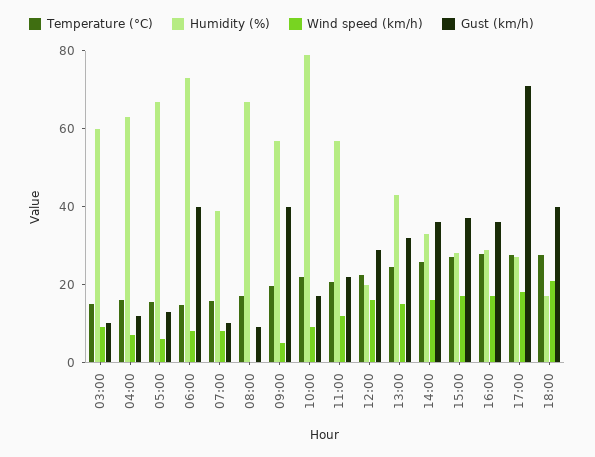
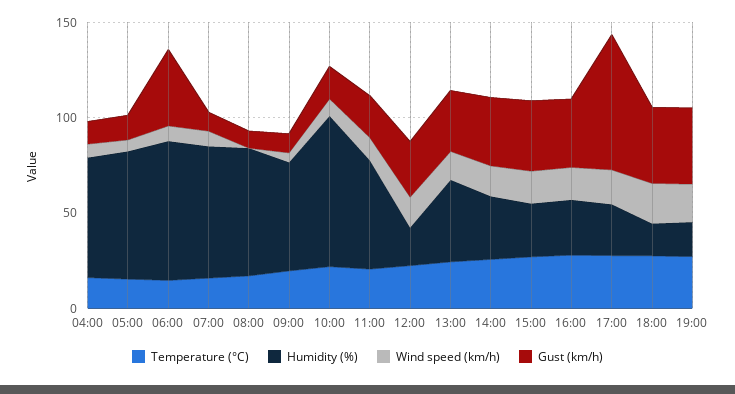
Temperature (°C), 03:00: 15 -> none
Humidity (%), 03:00: 60 -> none
Wind speed (km/h), 03:00: 10 -> none
Gust (km/h), 03:00: 10 -> none
Humidity (%), 07:00: 40 -> 70
Gust (km/h), 09:00: 40 -> 10
Temperature (°C), 19:00: none -> 30
Humidity (%), 19:00: none -> 20
Wind speed (km/h), 19:00: none -> 20
Gust (km/h), 19:00: none -> 40

